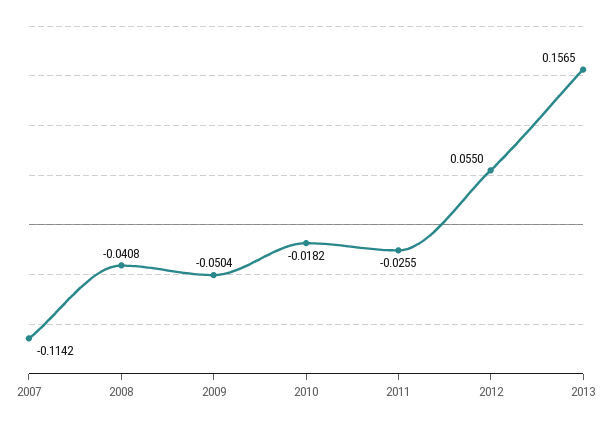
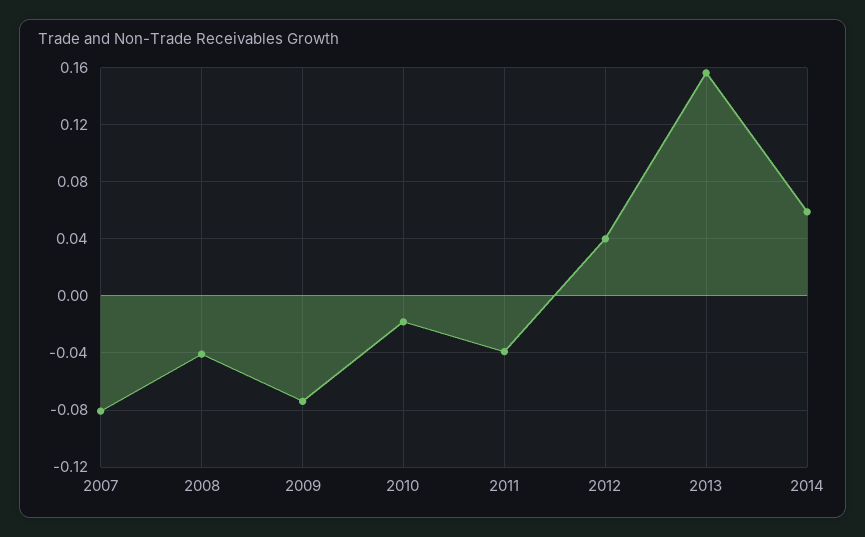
2007: -0.1142 -> -0.08
2009: -0.0504 -> -0.075
2011: -0.0255 -> -0.04
2012: 0.055 -> 0.04
2014: none -> 0.06

